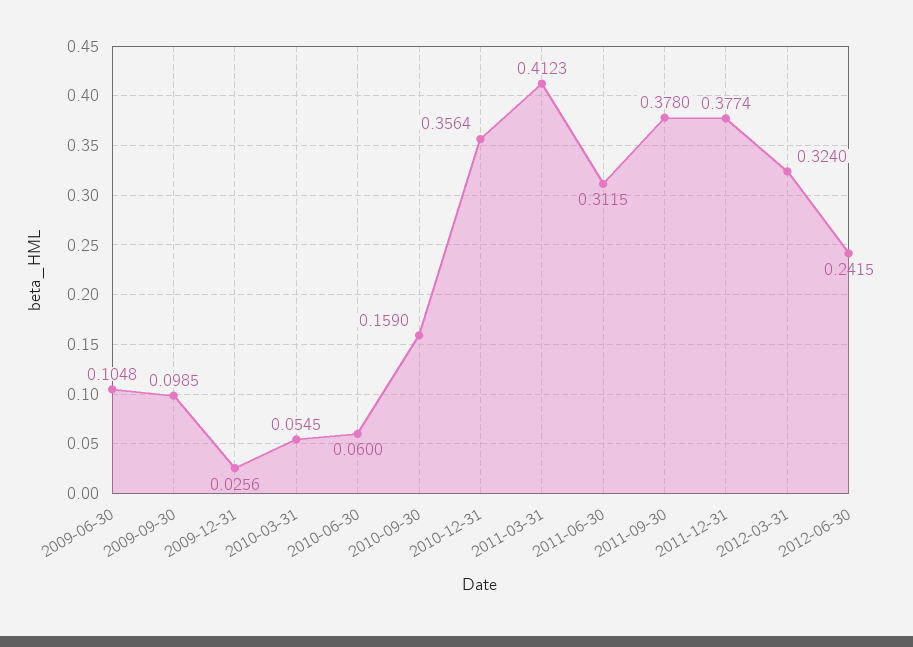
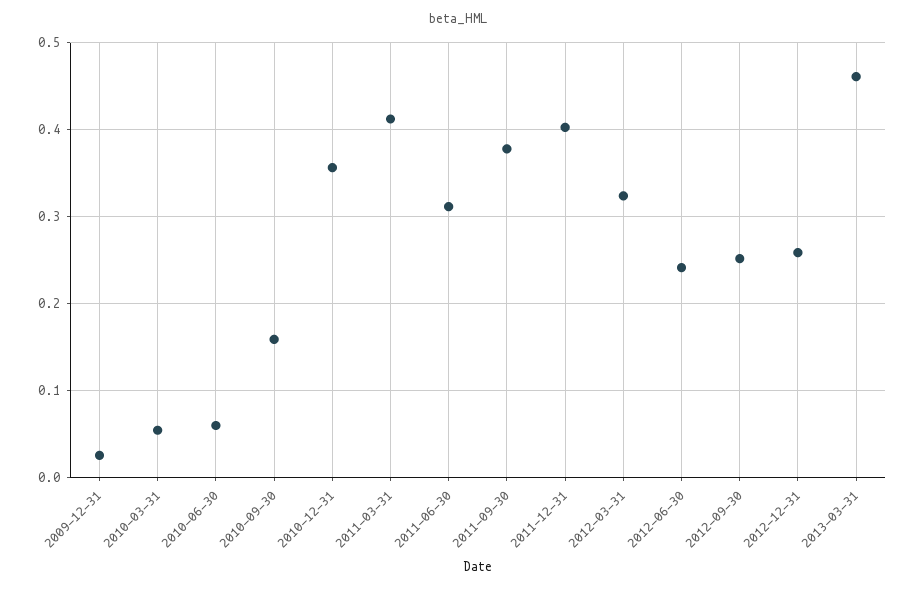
2009-06-30: 0.1048 -> none
2009-09-30: 0.0985 -> none
2011-12-31: 0.3774 -> 0.4
2012-09-30: none -> 0.25
2012-12-31: none -> 0.26
2013-03-31: none -> 0.46

